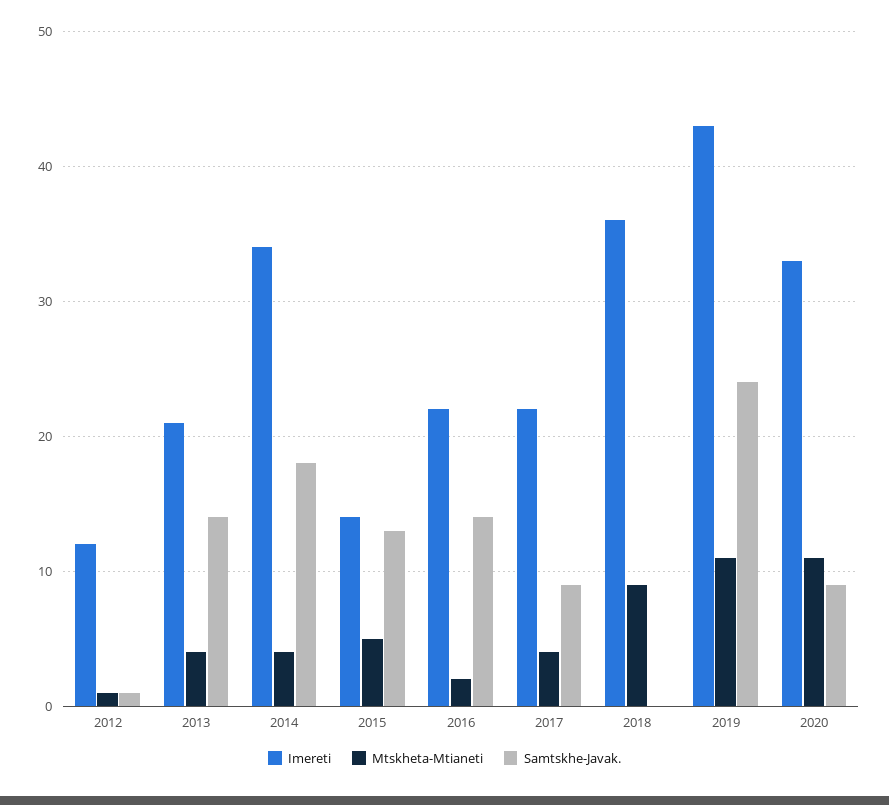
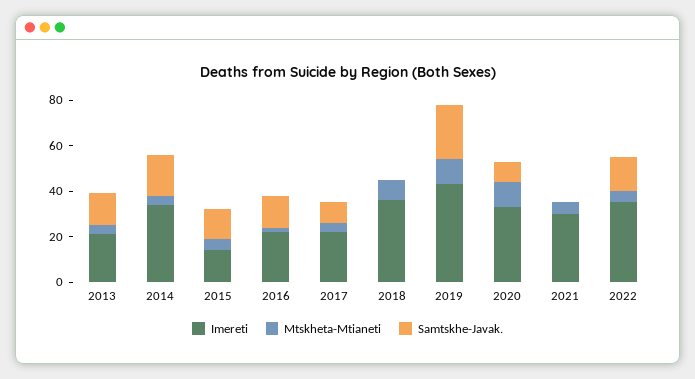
Imereti, 2012: 12 -> none
Mtskheta-Mtianeti, 2012: 1 -> none
Samtskhe-Javak., 2012: 1 -> none
Imereti, 2021: none -> 30
Mtskheta-Mtianeti, 2021: none -> 5
Samtskhe-Javak., 2021: none -> 0
Imereti, 2022: none -> 35
Mtskheta-Mtianeti, 2022: none -> 5
Samtskhe-Javak., 2022: none -> 15

